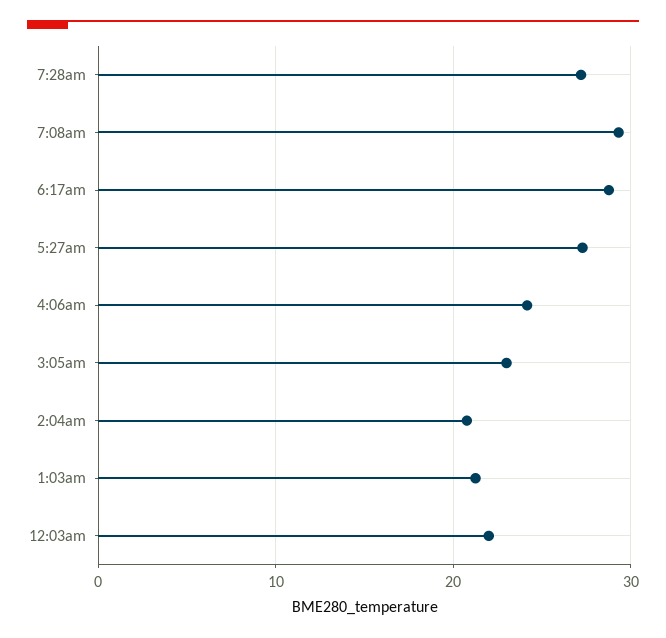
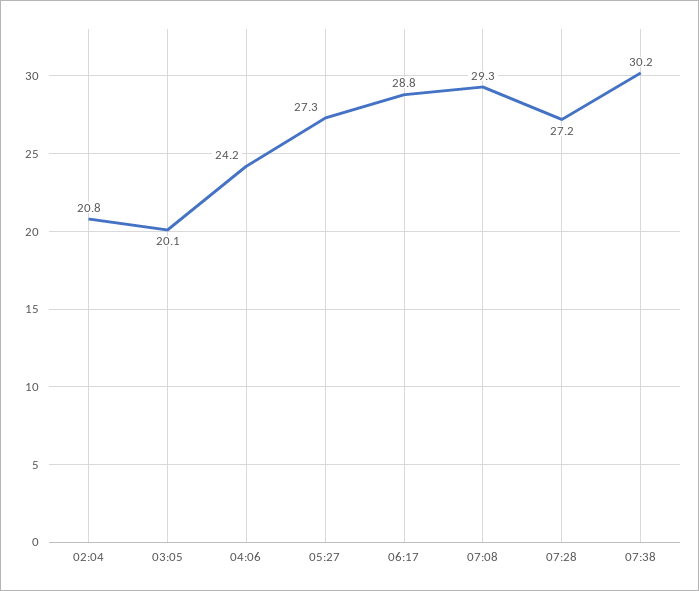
3:05am: 23 -> 20.1
1:03am: 21 -> none
12:03am: 22 -> none
07:38: none -> 30.2

